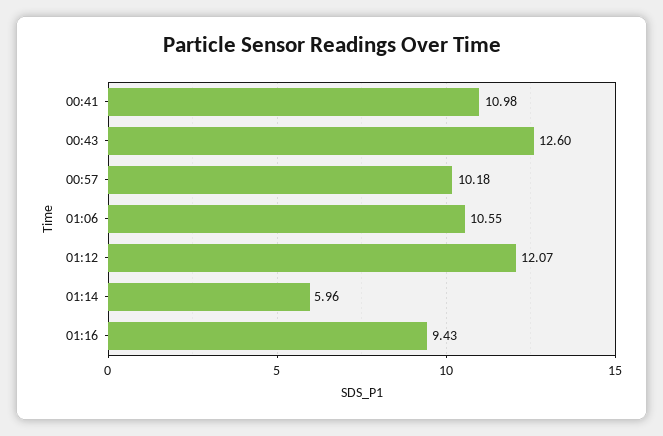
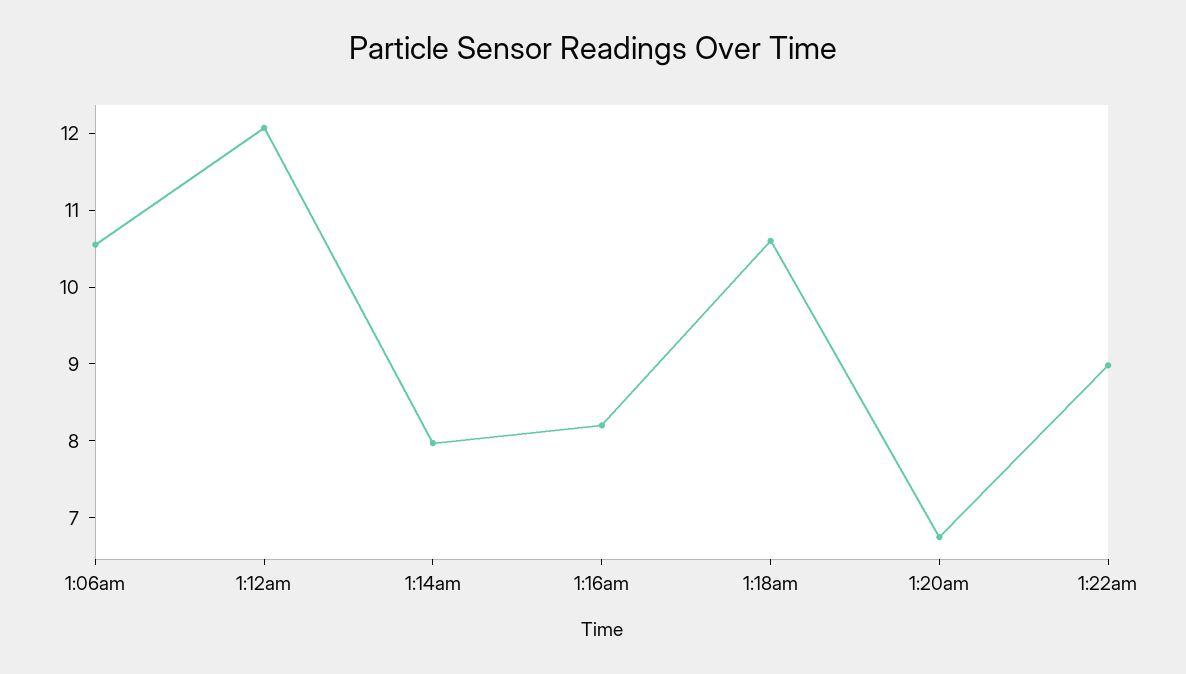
00:41: 10.98 -> none
00:43: 12.6 -> none
00:57: 10.18 -> none
01:14: 5.96 -> 8
01:16: 9.43 -> 8.2
1:18am: none -> 10.6
1:20am: none -> 6.8
1:22am: none -> 9

